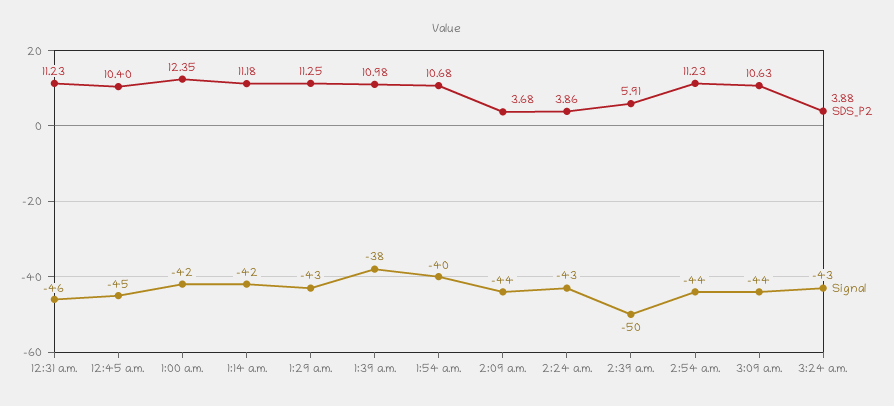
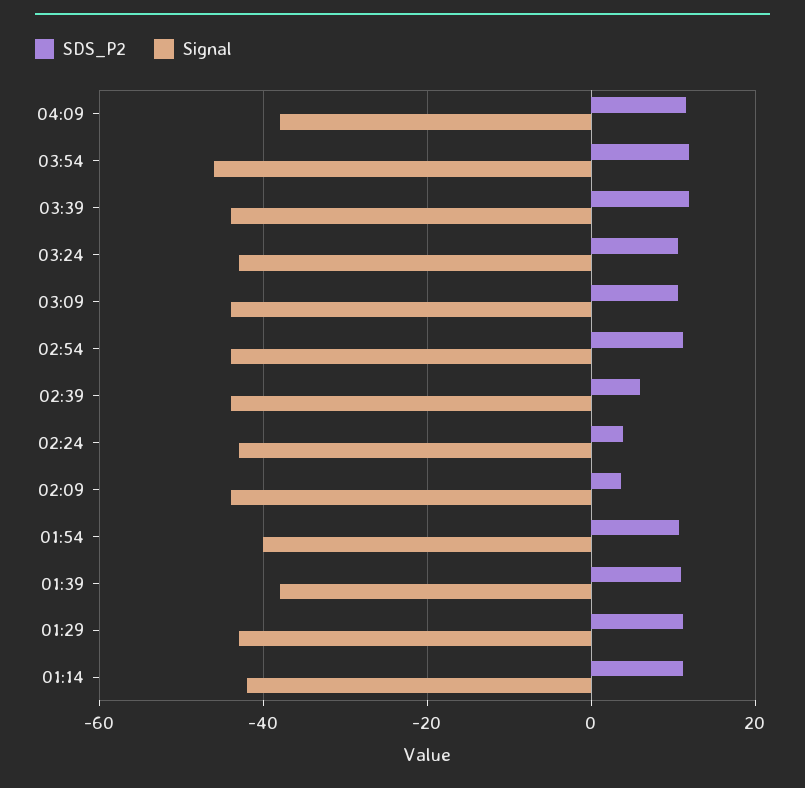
SDS_P2, 12:31 a.m.: 11.23 -> none
Signal, 12:31 a.m.: -46 -> none
SDS_P2, 12:45 a.m.: 10.4 -> none
Signal, 12:45 a.m.: -45 -> none
SDS_P2, 1:00 a.m.: 12.35 -> none
Signal, 1:00 a.m.: -42 -> none
Signal, 2:39 a.m.: -50 -> -44
SDS_P2, 3:24 a.m.: 3.88 -> 10
SDS_P2, 04:09: none -> 12
Signal, 04:09: none -> -38
SDS_P2, 03:54: none -> 12
Signal, 03:54: none -> -46
SDS_P2, 03:39: none -> 12
Signal, 03:39: none -> -44

